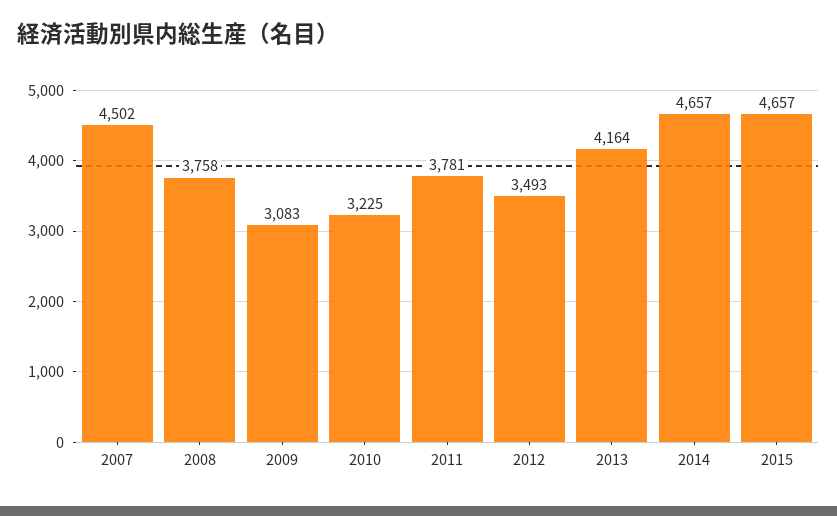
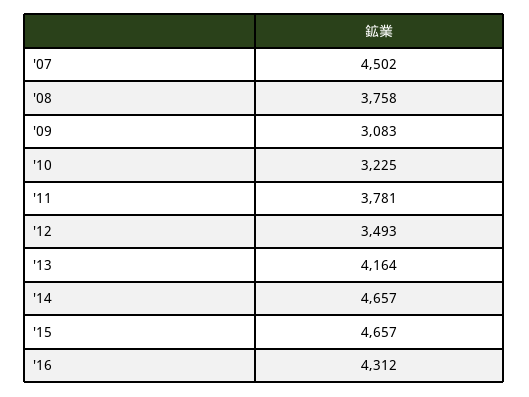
'16: none -> 4312

